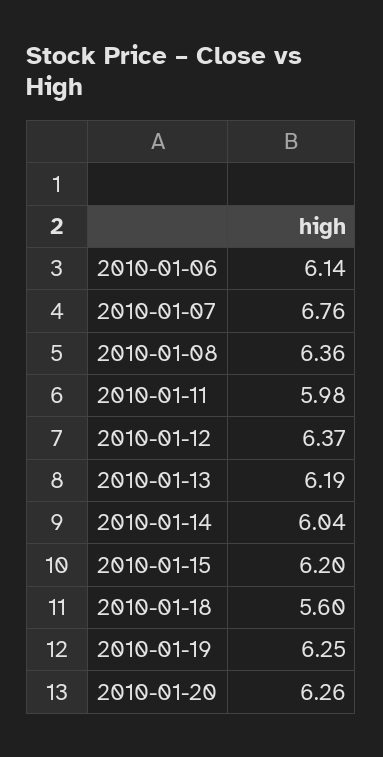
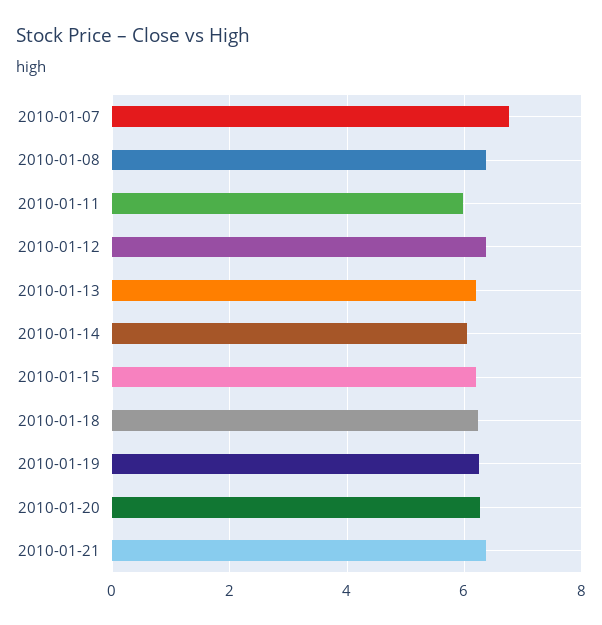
2010-01-06: 6.14 -> none
2010-01-18: 5.6 -> 6.2
2010-01-21: none -> 6.4

